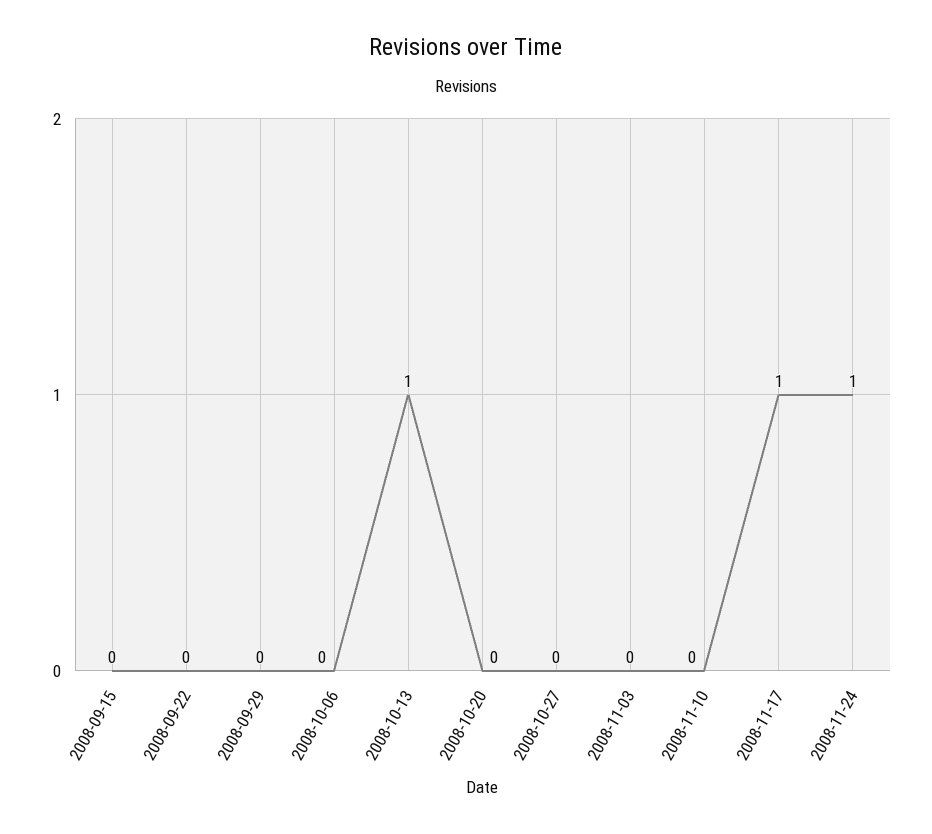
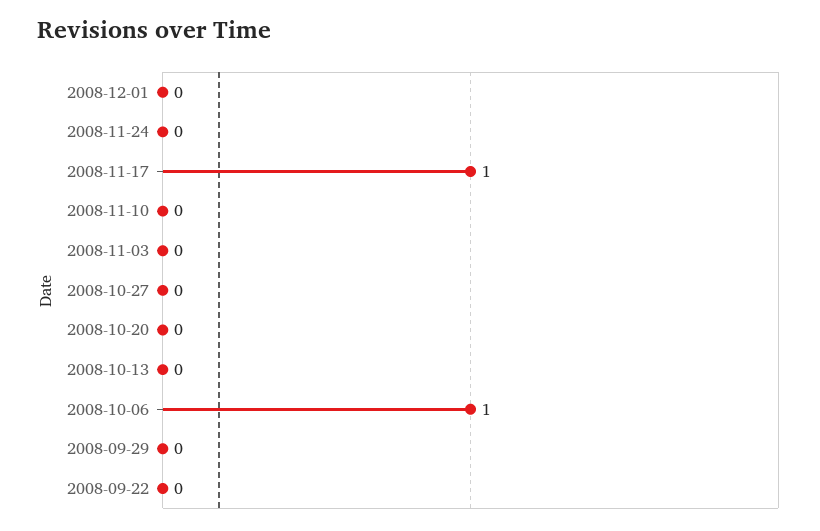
2008-09-15: 0 -> none
2008-10-06: 0 -> 1
2008-10-13: 1 -> 0
2008-11-24: 1 -> 0
2008-12-01: none -> 0

